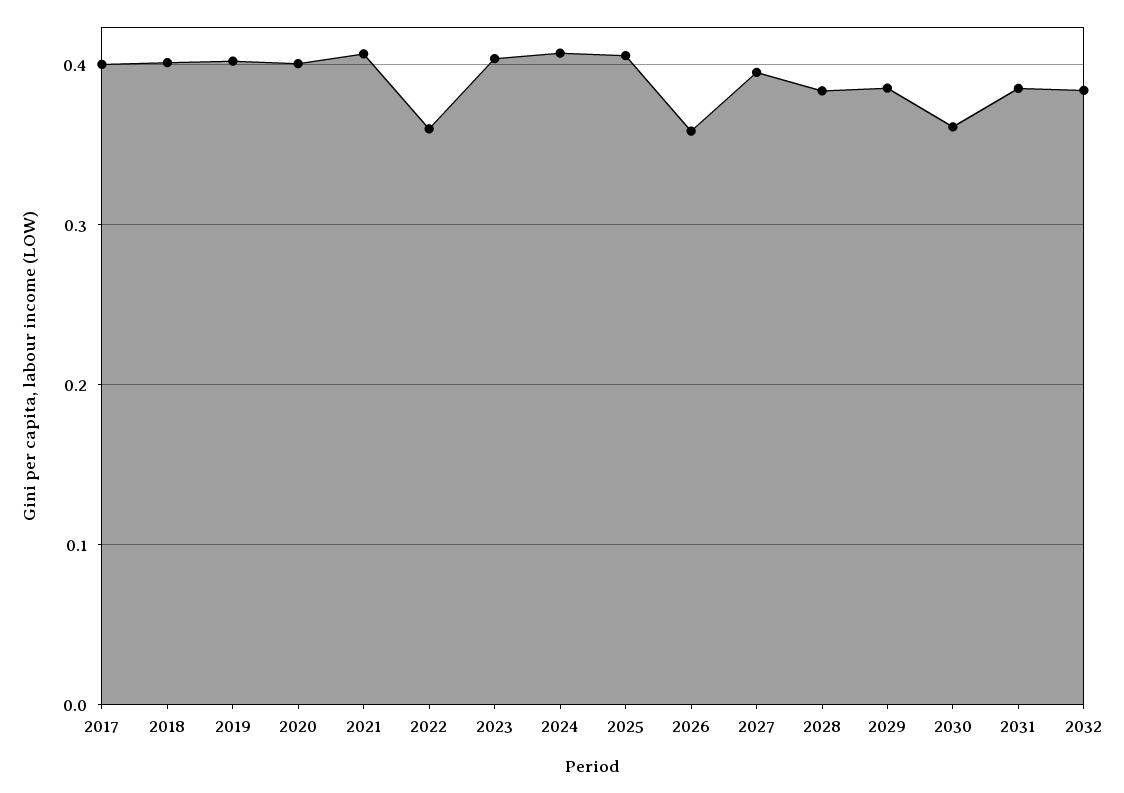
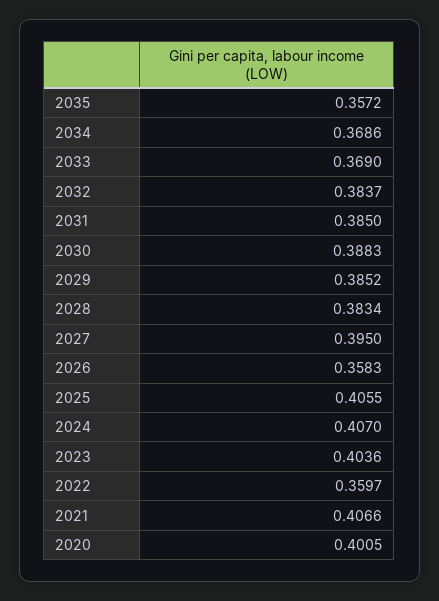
2017: 0.4 -> none
2018: 0.4 -> none
2019: 0.4 -> none
2030: 0.36 -> 0.3883
2035: none -> 0.3572
2034: none -> 0.3686
2033: none -> 0.369

